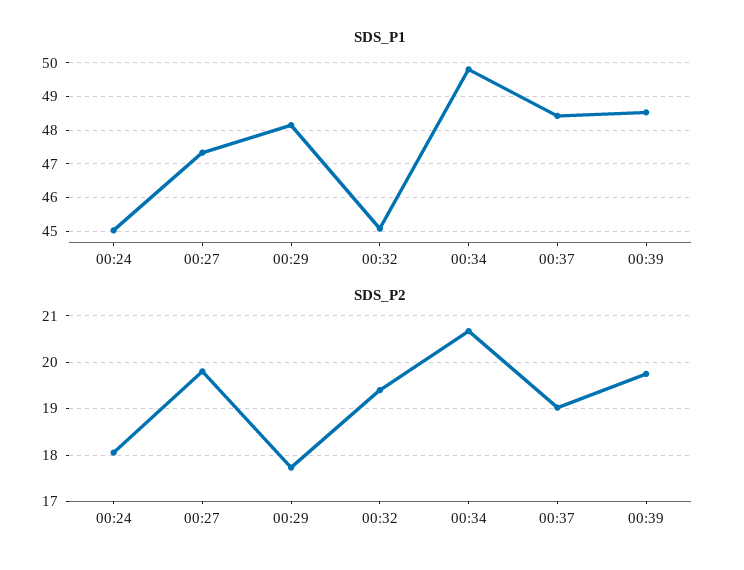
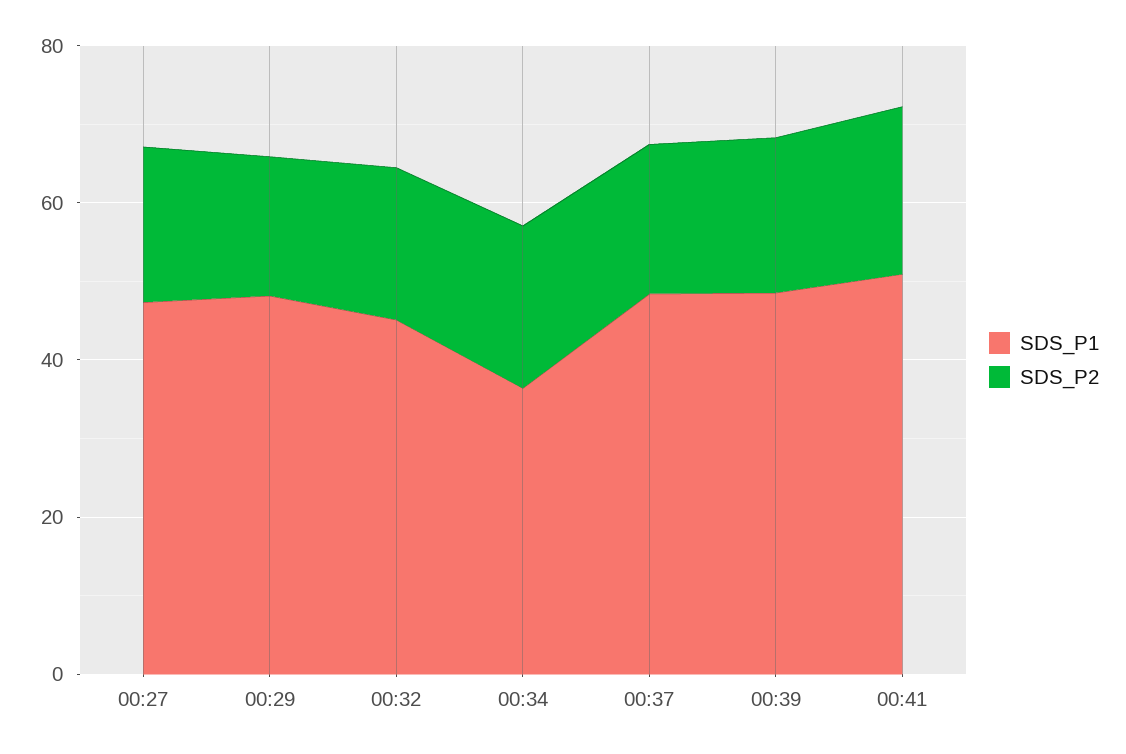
SDS_P1, 00:24: 45 -> none
SDS_P1, 00:34: 49.8 -> 35
SDS_P2, 00:24: 18 -> none
SDS_P1, 00:41: none -> 50
SDS_P2, 00:41: none -> 20

